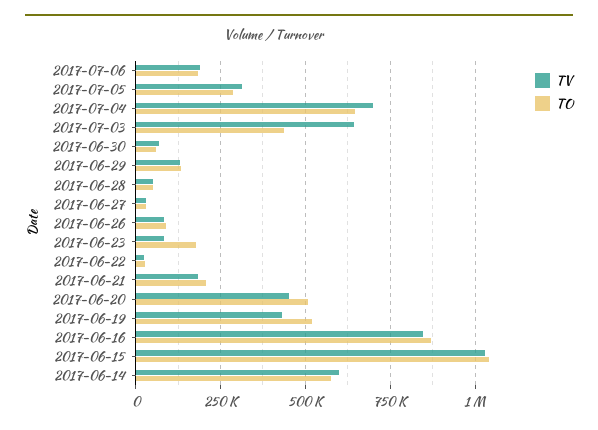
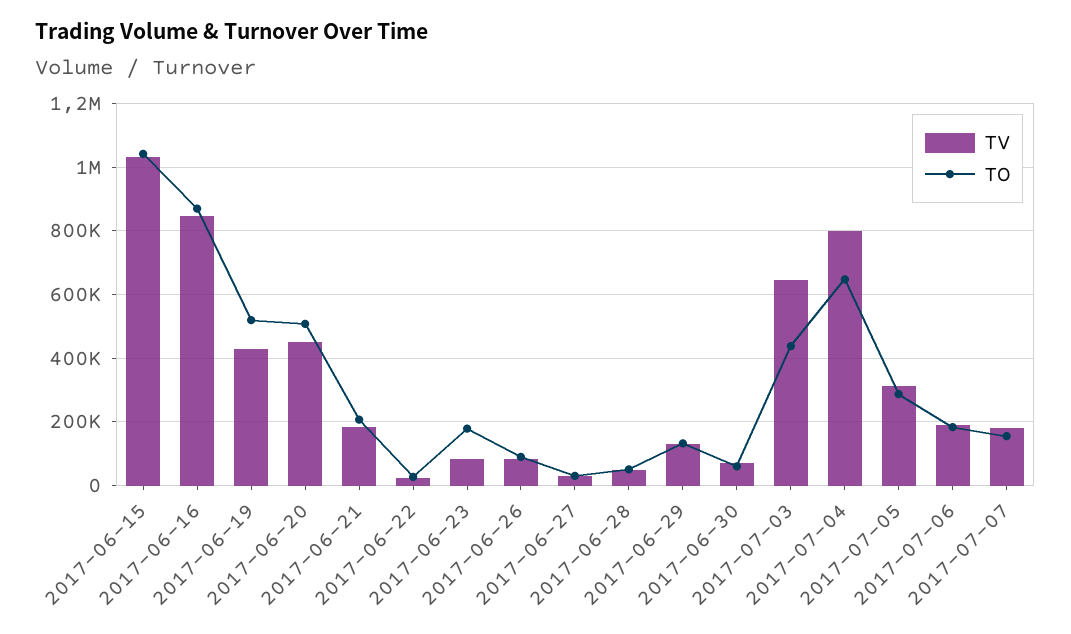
TV, 2017-07-04: 700000 -> 800000
TV, 2017-06-14: 600000 -> none
TO, 2017-06-14: 575000 -> none
TV, 2017-07-07: none -> 180000
TO, 2017-07-07: none -> 160000

